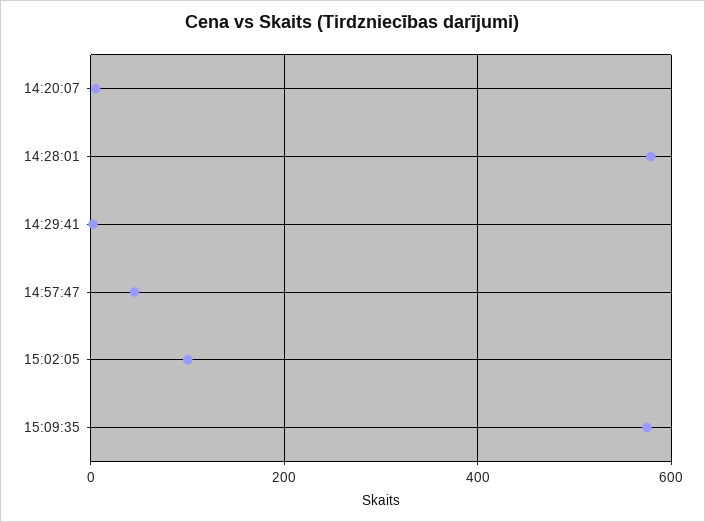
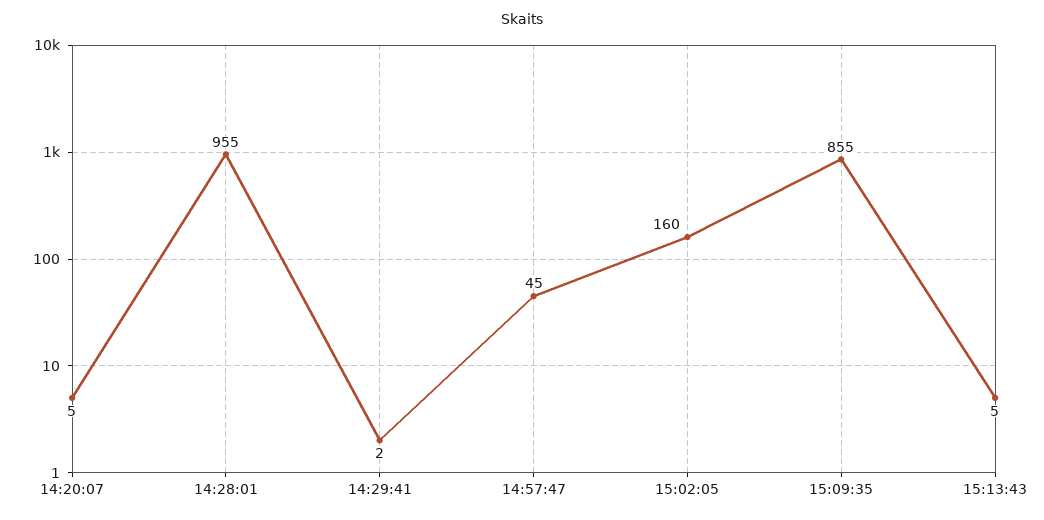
14:28:01: 580 -> 955
15:02:05: 100 -> 160
15:09:35: 580 -> 855
15:13:43: none -> 5

